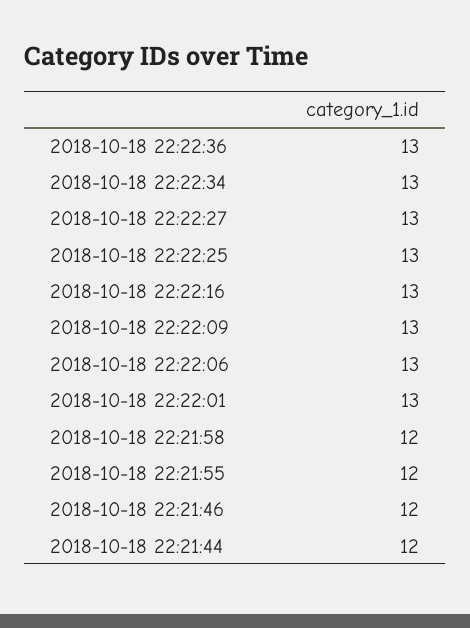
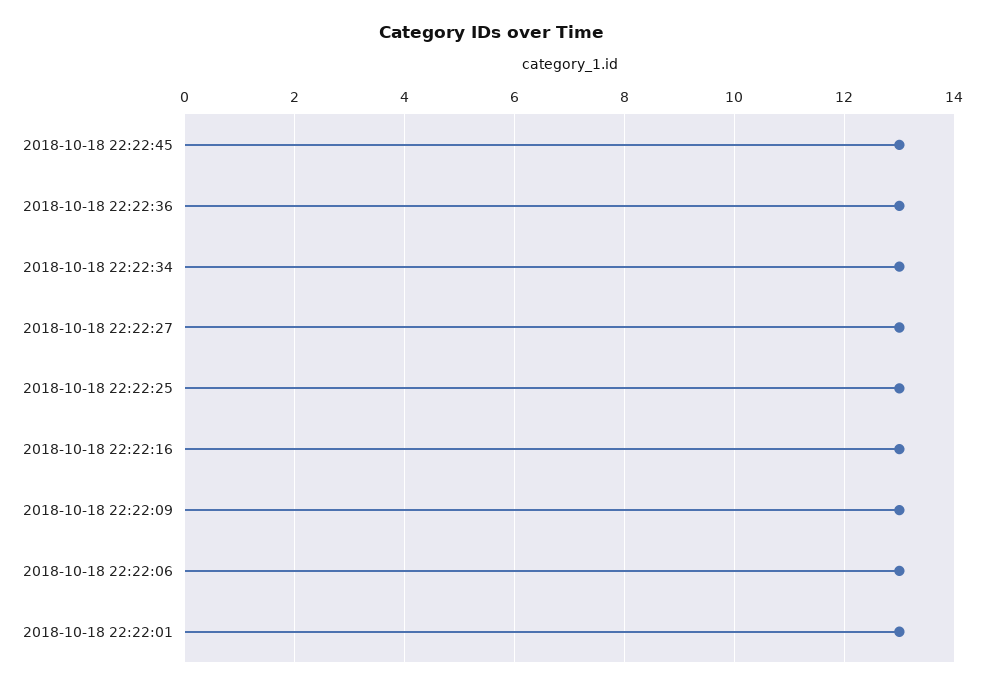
2018-10-18 22:21:58: 12 -> none
2018-10-18 22:21:55: 12 -> none
2018-10-18 22:21:46: 12 -> none
2018-10-18 22:21:44: 12 -> none
2018-10-18 22:22:45: none -> 13

